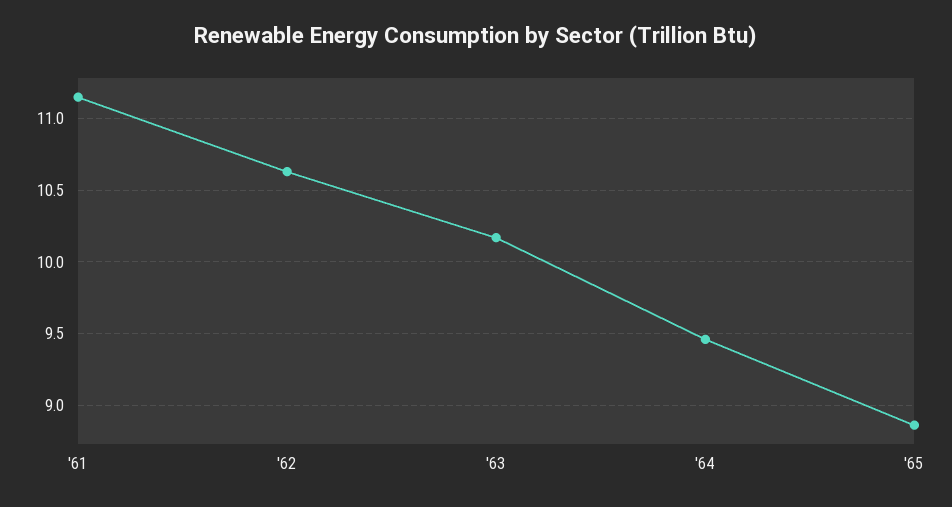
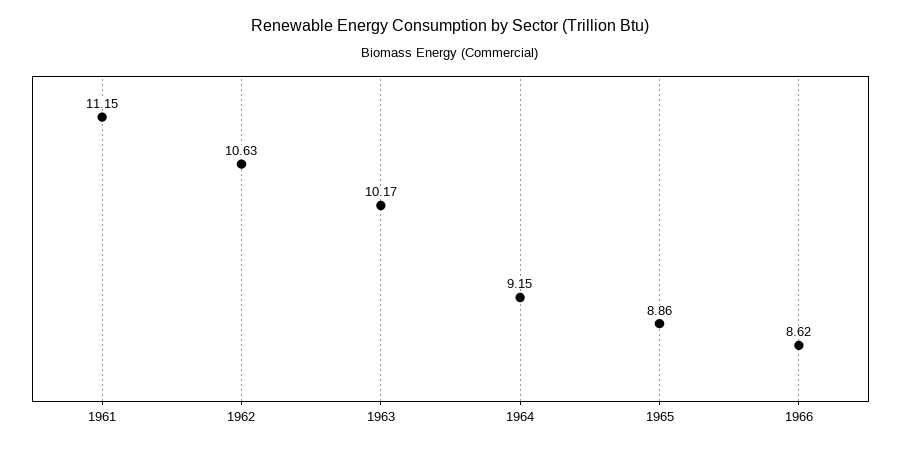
'64: 9.45 -> 9.15
1966: none -> 8.62

